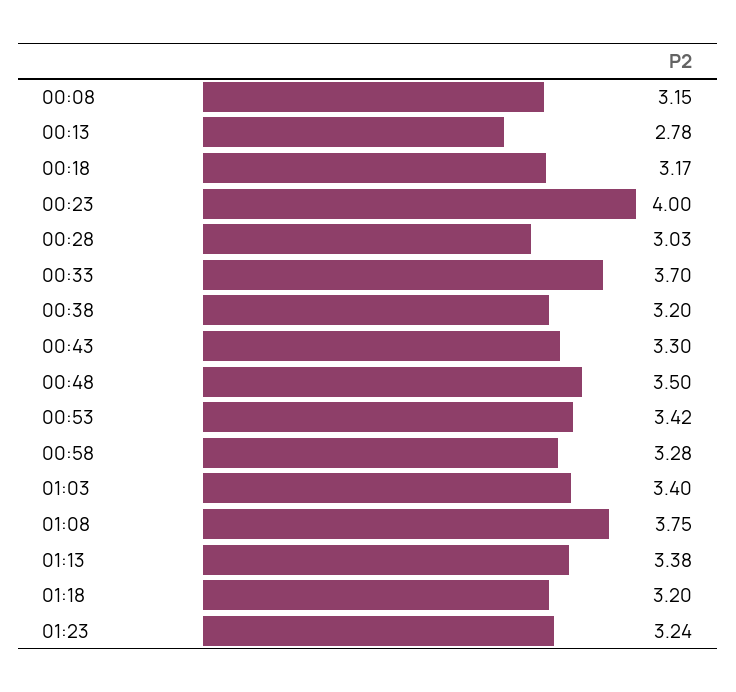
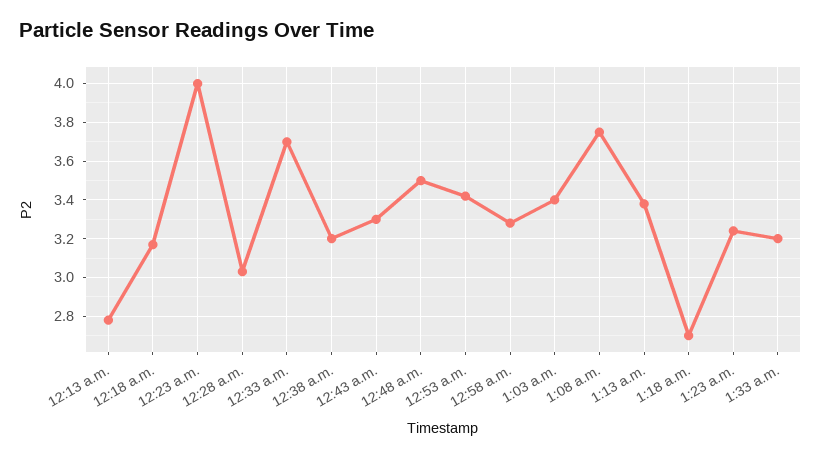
00:08: 3.15 -> none
01:18: 3.2 -> 2.7
1:33 a.m.: none -> 3.2

